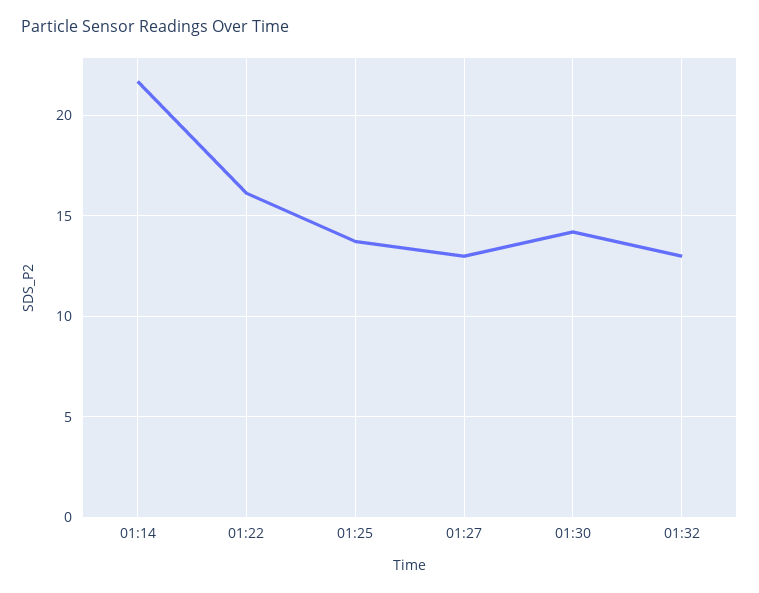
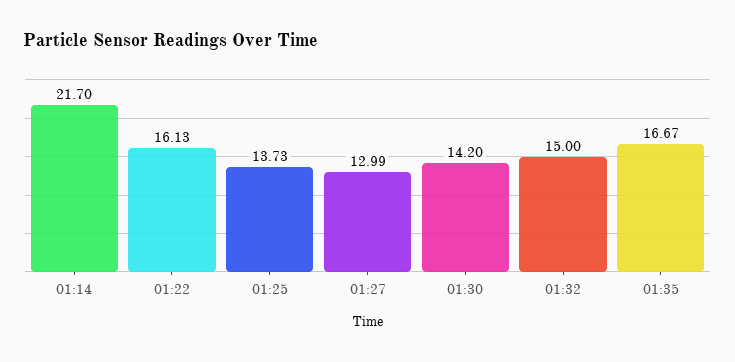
01:32: 13 -> 15
01:35: none -> 16.67

